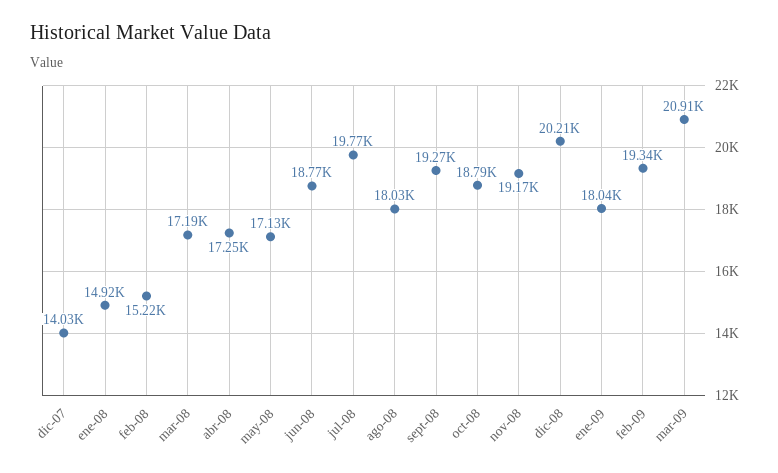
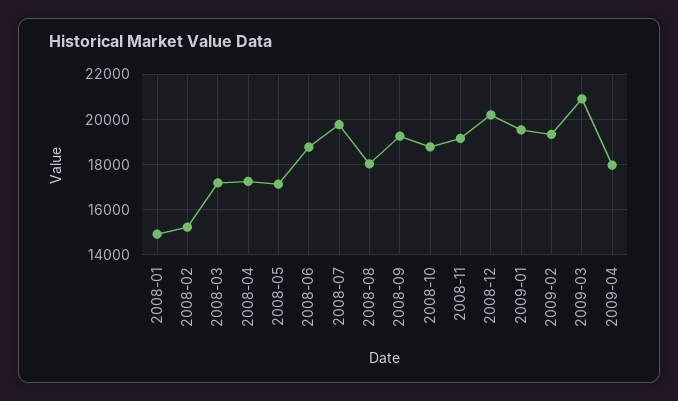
dic-07: 14030 -> none
ene-09: 18040 -> 19500
2009-04: none -> 18000

